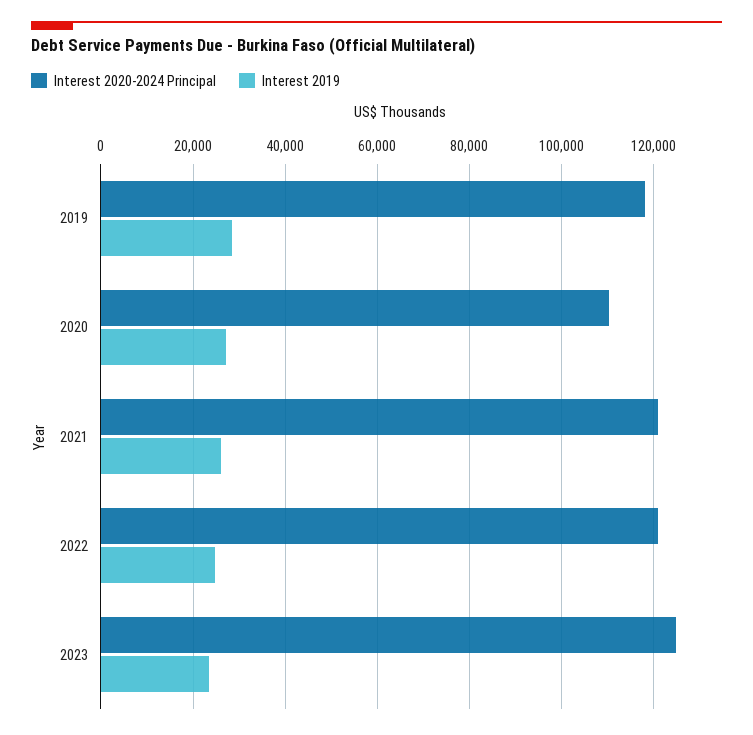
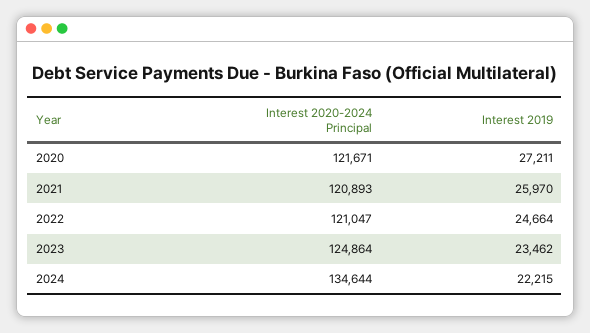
Interest 2020-2024 Principal, 2019: 118000 -> none
Interest 2019, 2019: 28000 -> none
Interest 2020-2024 Principal, 2020: 110000 -> 121671
Interest 2020-2024 Principal, 2024: none -> 134644
Interest 2019, 2024: none -> 22215

